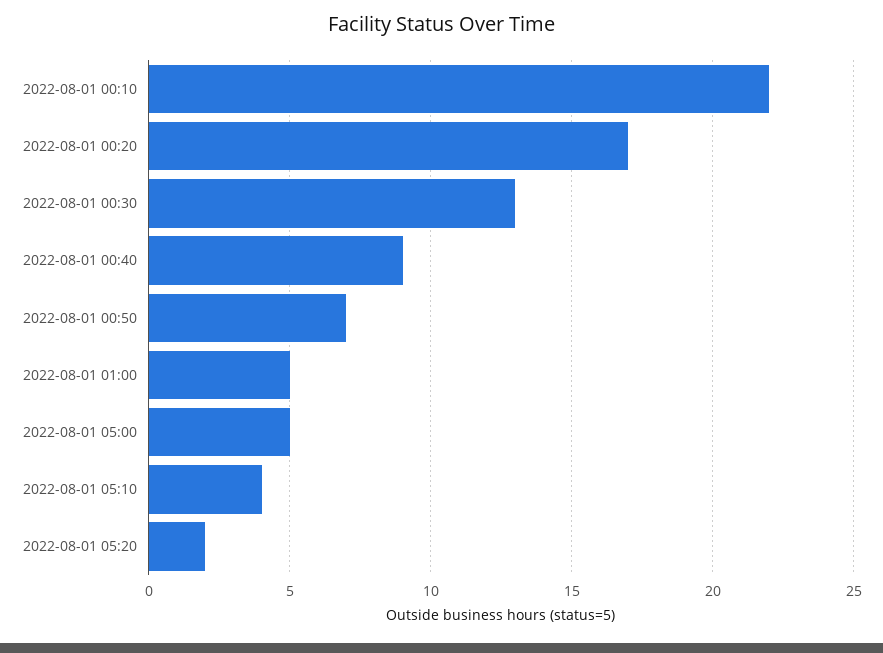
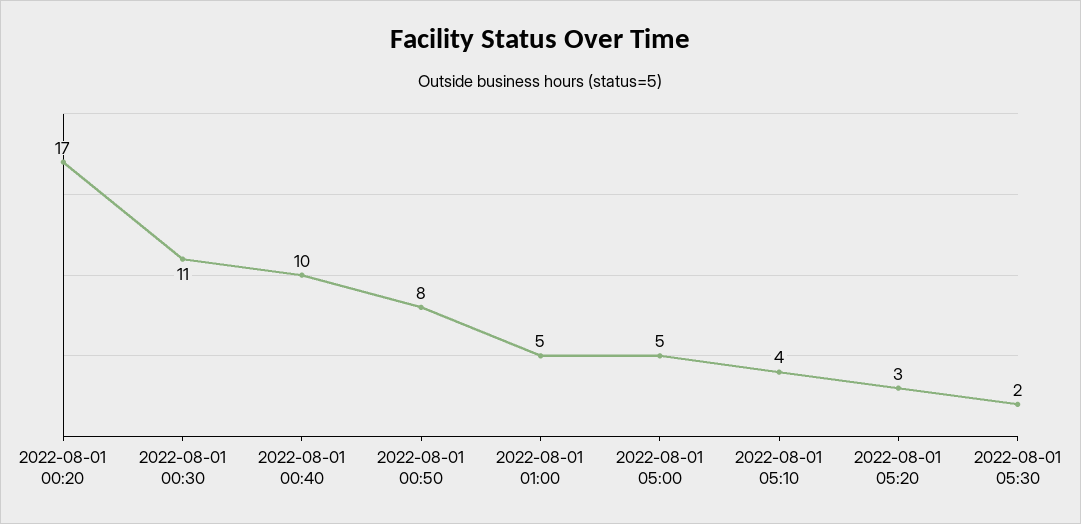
2022-08-01 00:10: 22 -> none
2022-08-01 00:30: 13 -> 11
2022-08-01 00:40: 9 -> 10
2022-08-01 00:50: 7 -> 8
2022-08-01 05:20: 2 -> 3
2022-08-01 05:30: none -> 2

